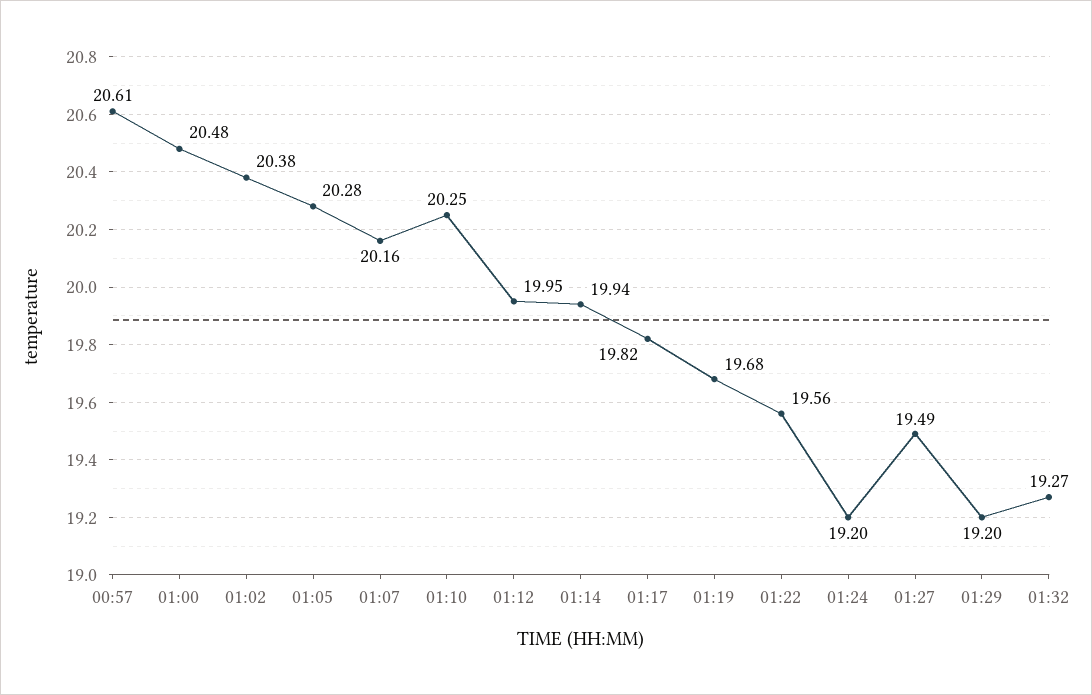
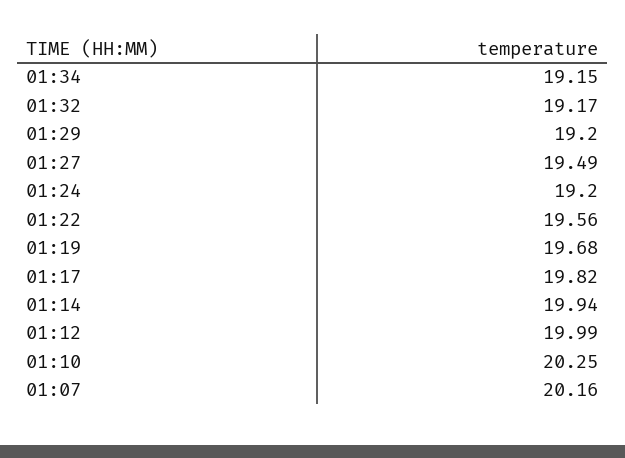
00:57: 20.61 -> none
01:00: 20.48 -> none
01:02: 20.38 -> none
01:05: 20.28 -> none
01:12: 19.95 -> 19.99
01:32: 19.27 -> 19.17
01:34: none -> 19.15

